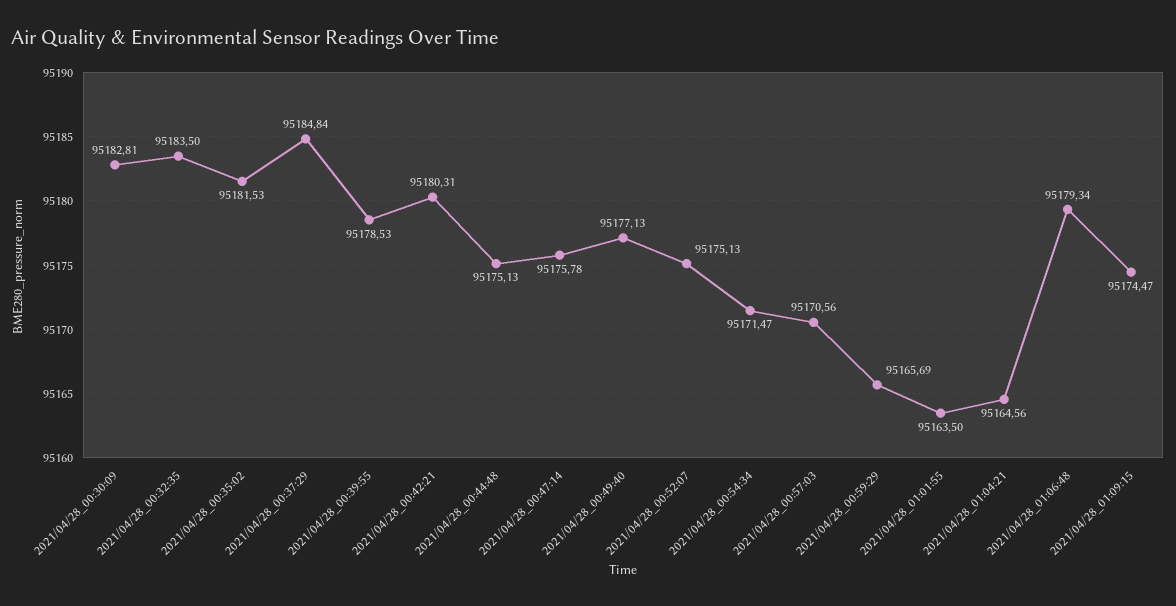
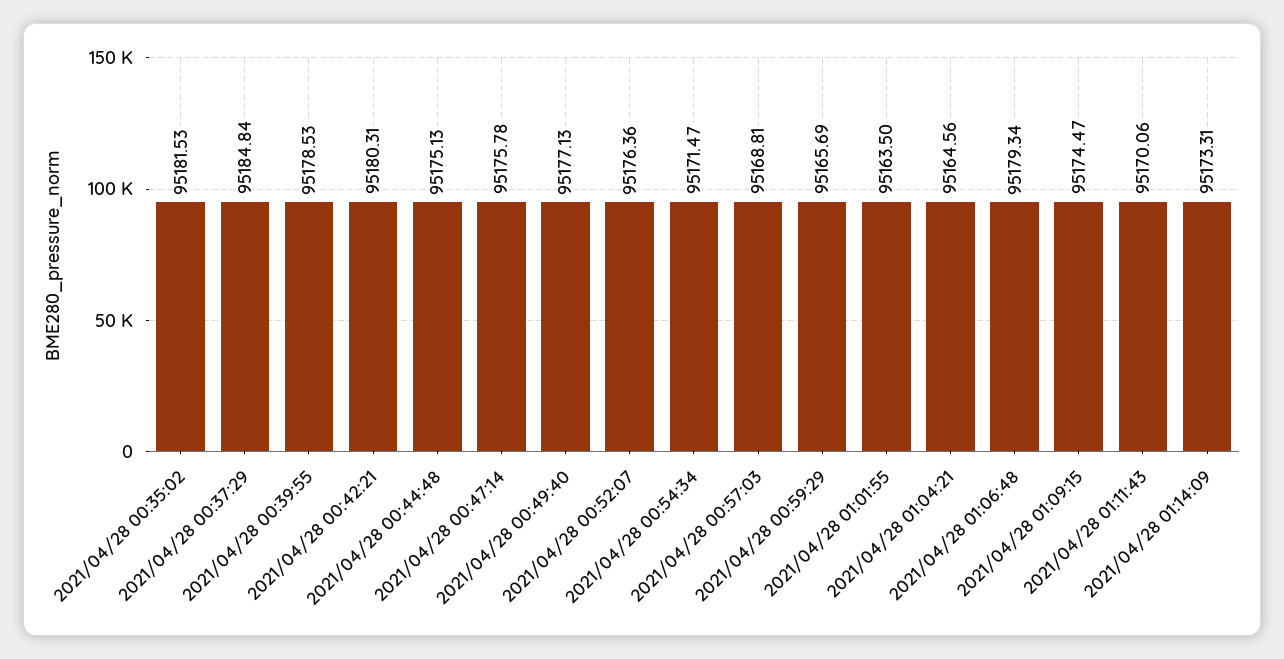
2021/04/28_00:30:09: 95182.81 -> none
2021/04/28_00:32:35: 95183.5 -> none
2021/04/28_00:52:07: 95175.13 -> 95176.36
2021/04/28_00:57:03: 95170.56 -> 95168.81
2021/04/28 01:11:43: none -> 95170.06
2021/04/28 01:14:09: none -> 95173.31

